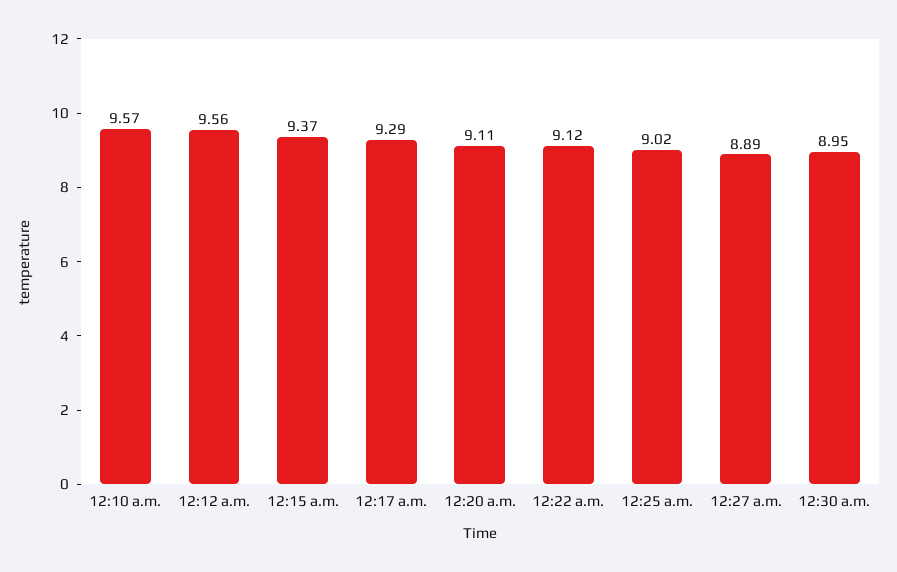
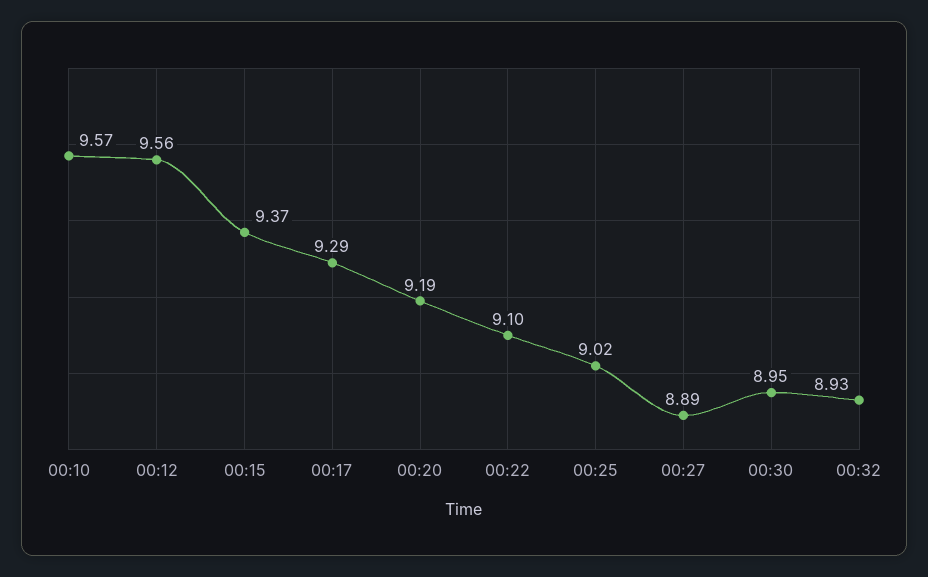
12:20 a.m.: 9.11 -> 9.19
12:22 a.m.: 9.12 -> 9.1
00:32: none -> 8.93

